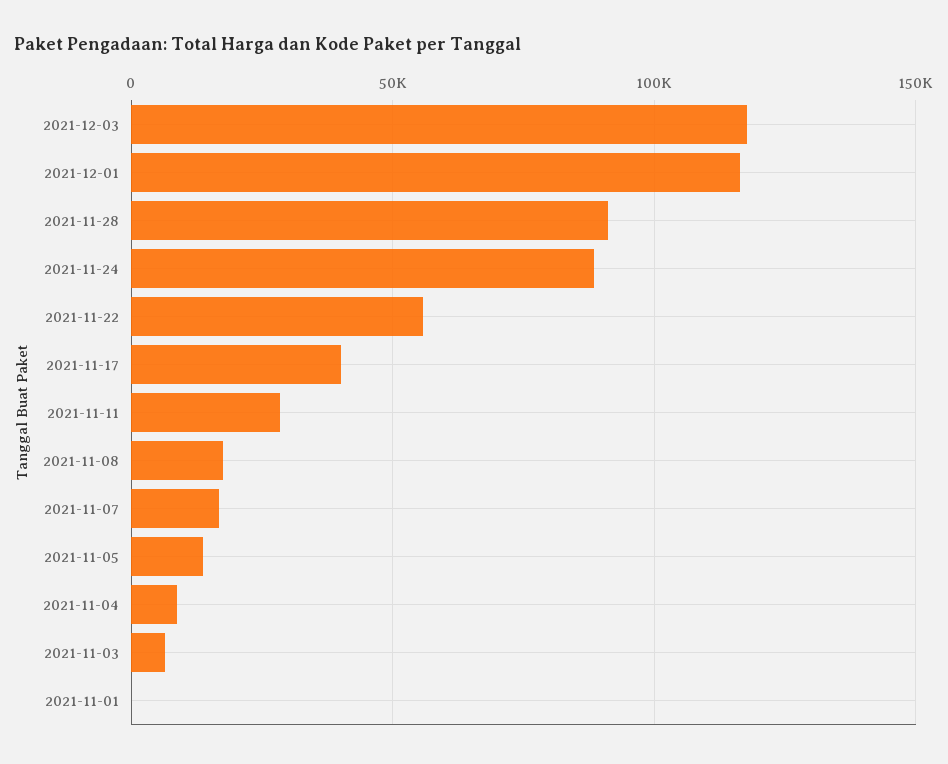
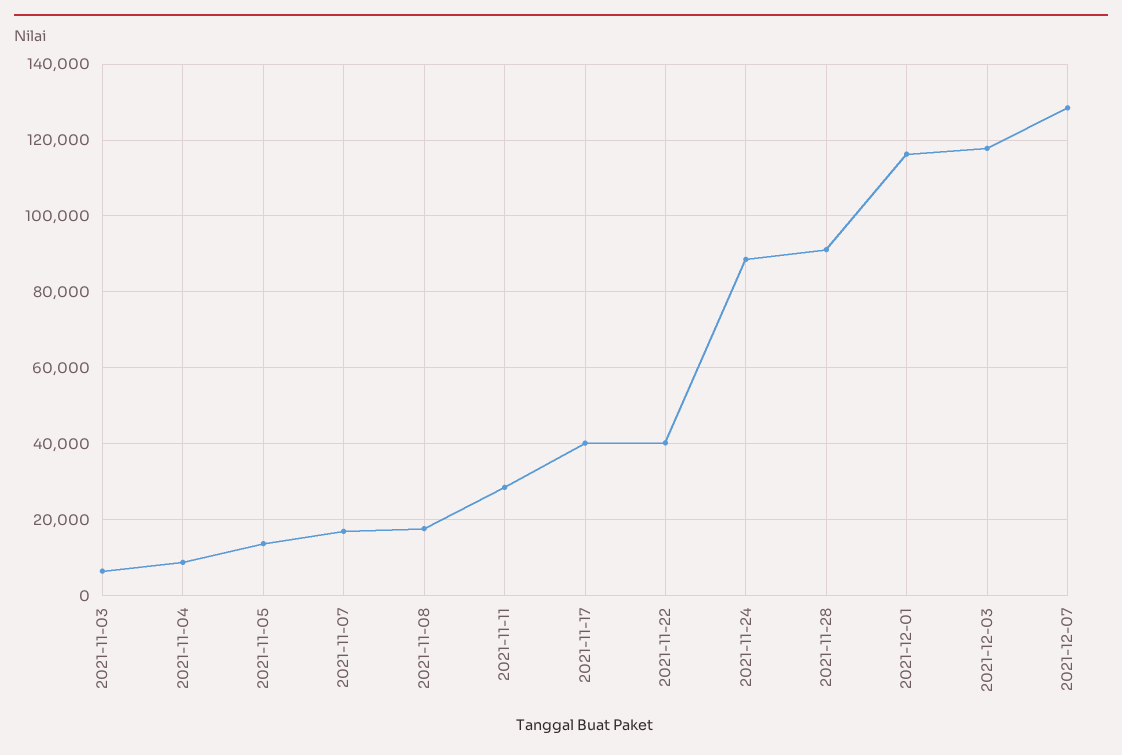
2021-11-22: 55000 -> 40000
2021-11-01: 0 -> none
2021-12-07: none -> 128000

